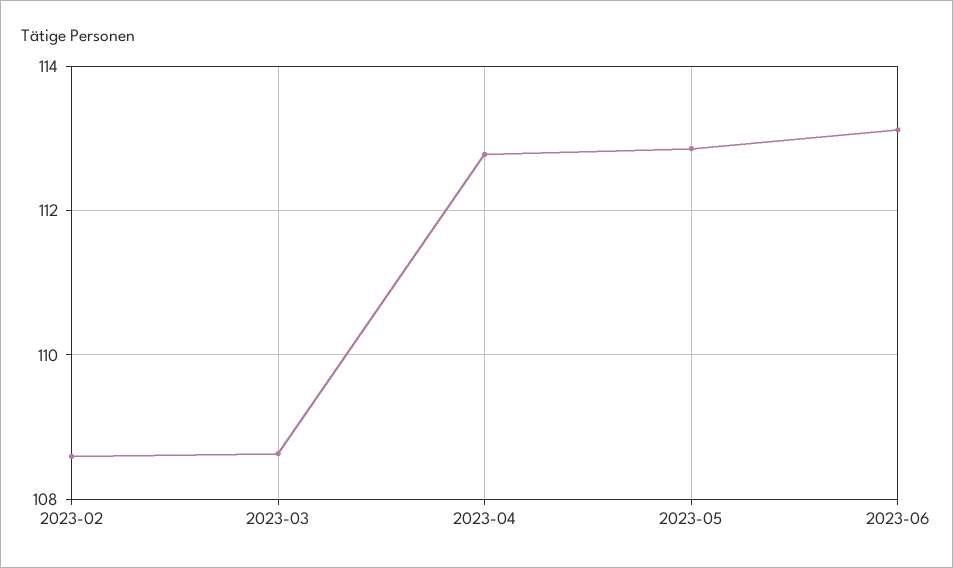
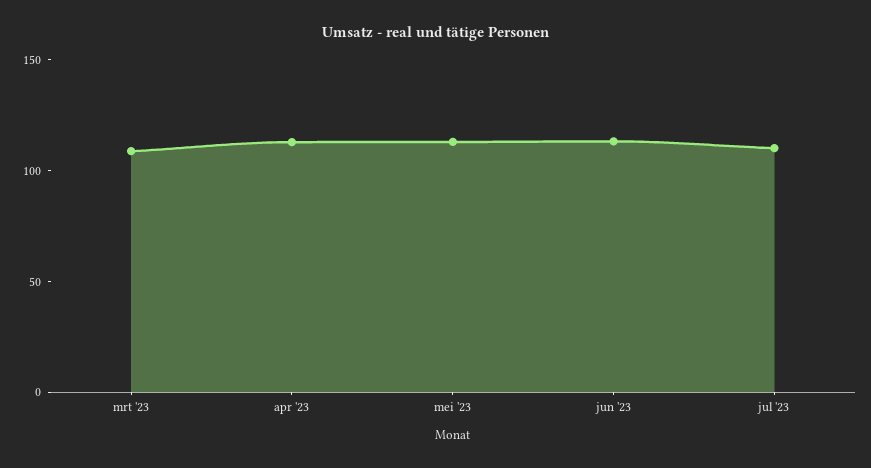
2023-02: 108.6 -> none
jul '23: none -> 110

